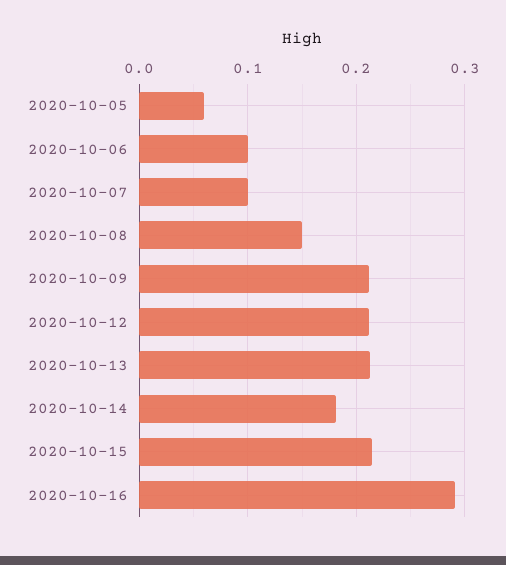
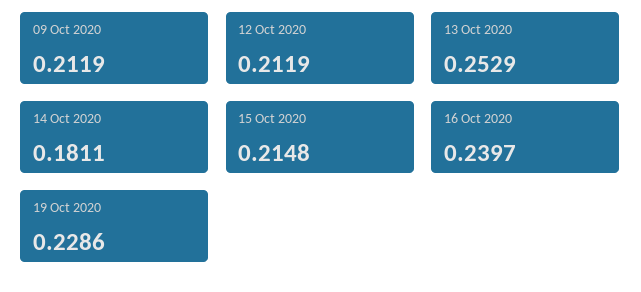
2020-10-05: 0.06 -> none
2020-10-06: 0.1 -> none
2020-10-07: 0.1 -> none
2020-10-08: 0.15 -> none
2020-10-13: 0.21 -> 0.2529
2020-10-16: 0.29 -> 0.2397
19 Oct 2020: none -> 0.2286

